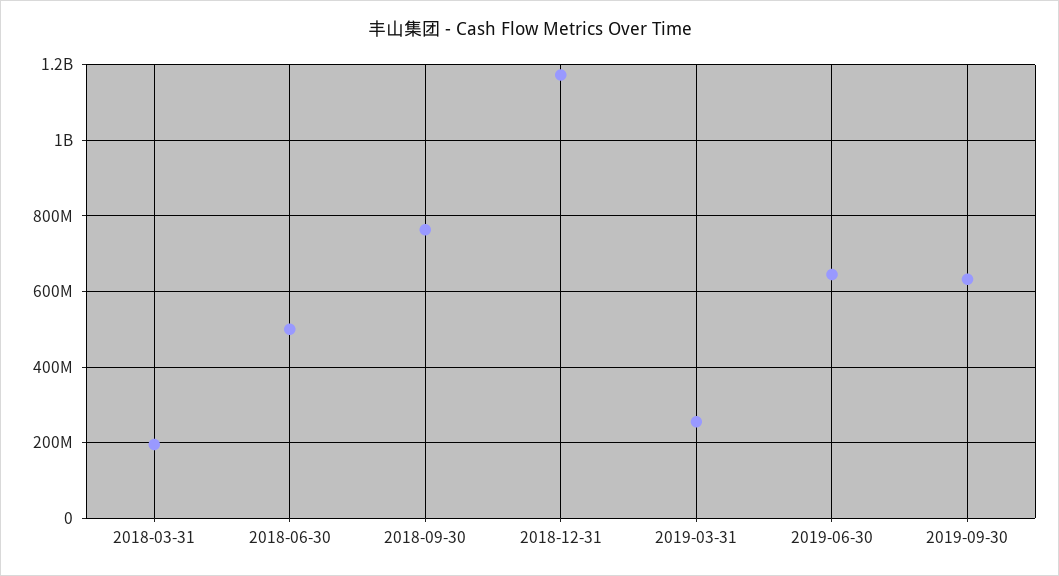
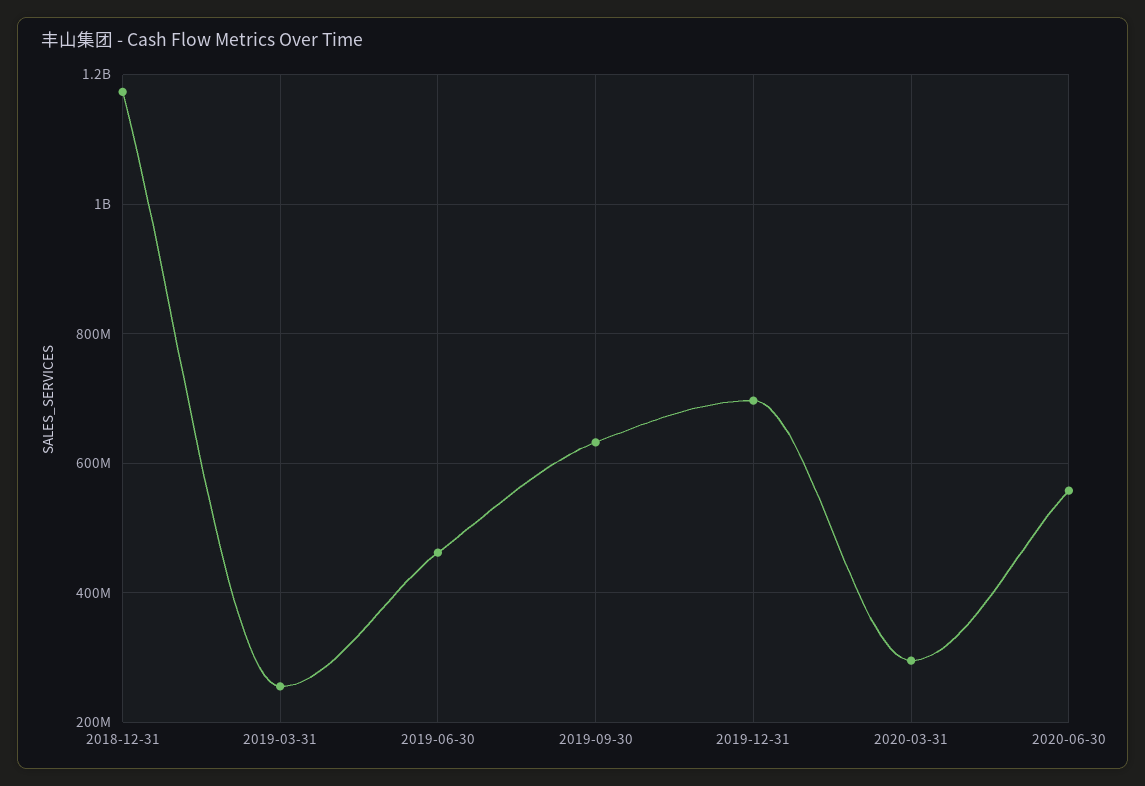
2018-03-31: 200000000 -> none
2018-06-30: 500000000 -> none
2018-09-30: 760000000 -> none
2019-06-30: 640000000 -> 460000000
2019-12-31: none -> 700000000
2020-03-31: none -> 300000000
2020-06-30: none -> 560000000

